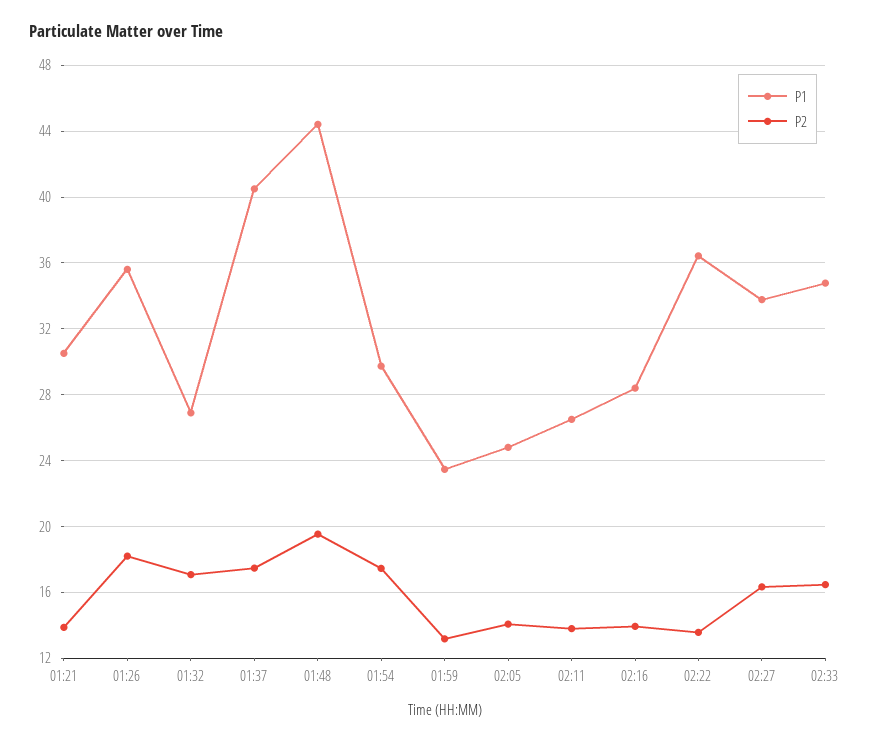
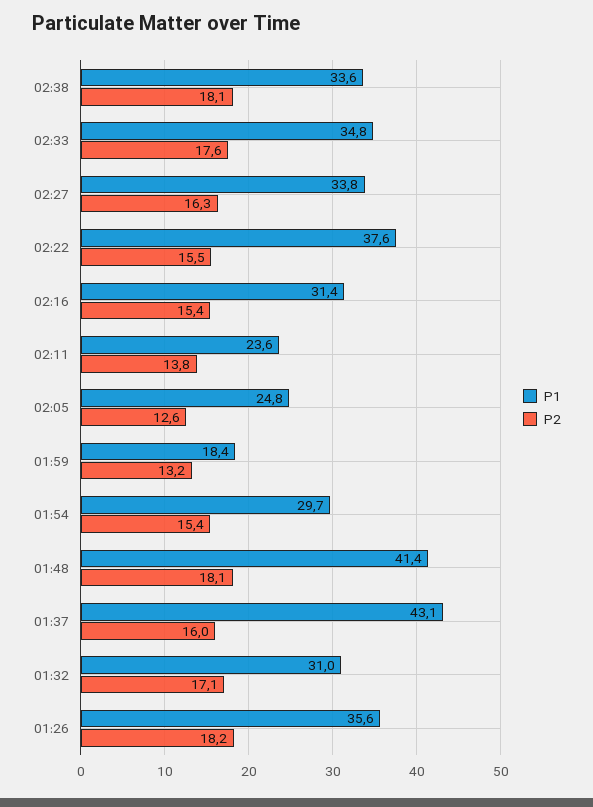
P1, 01:21: 30.5 -> none
P2, 01:21: 14 -> none
P1, 01:32: 27 -> 31
P1, 01:37: 40.5 -> 43.1
P2, 01:37: 17.5 -> 16
P1, 01:48: 44.5 -> 41.4
P2, 01:48: 19.5 -> 18.1
P2, 01:54: 17.5 -> 15.4
P1, 01:59: 23.5 -> 18.4
P2, 02:05: 14 -> 12.6
P1, 02:11: 26.5 -> 23.6
P1, 02:16: 28.5 -> 31.4
P2, 02:16: 14 -> 15.4
P1, 02:22: 36.5 -> 37.6
P2, 02:22: 13.5 -> 15.5
P2, 02:33: 16.5 -> 17.6
P1, 02:38: none -> 33.6
P2, 02:38: none -> 18.1

